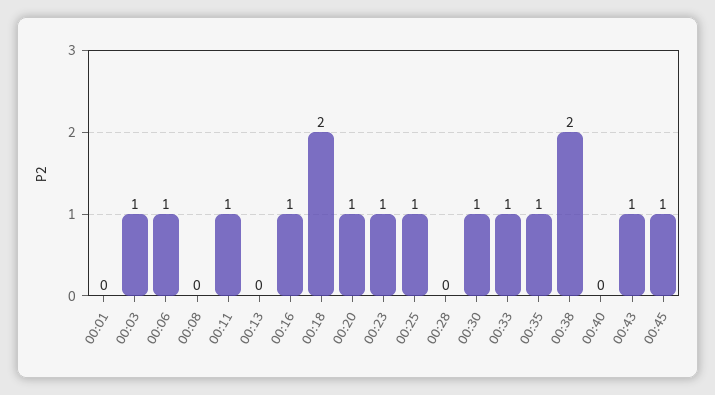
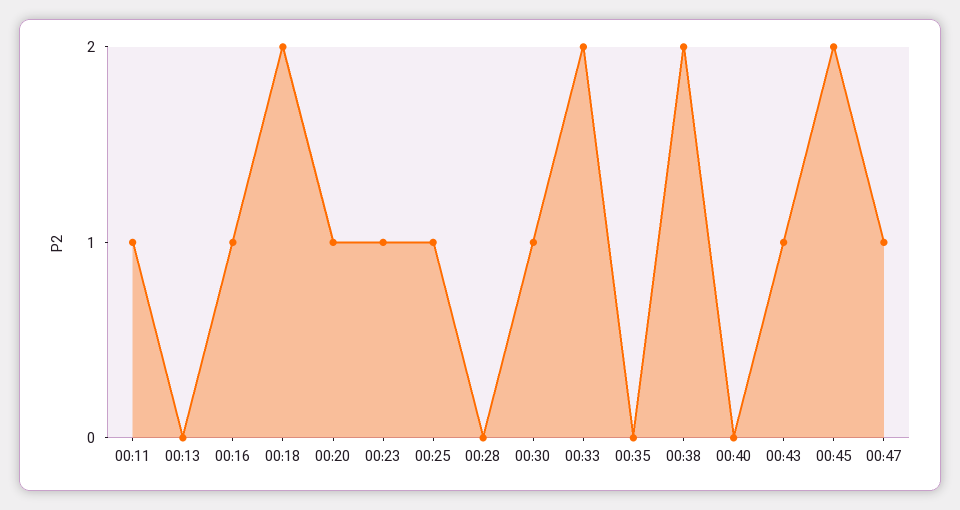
00:01: 0 -> none
00:03: 1 -> none
00:06: 1 -> none
00:08: 0 -> none
00:33: 1 -> 2
00:35: 1 -> 0
00:45: 1 -> 2
00:47: none -> 1

